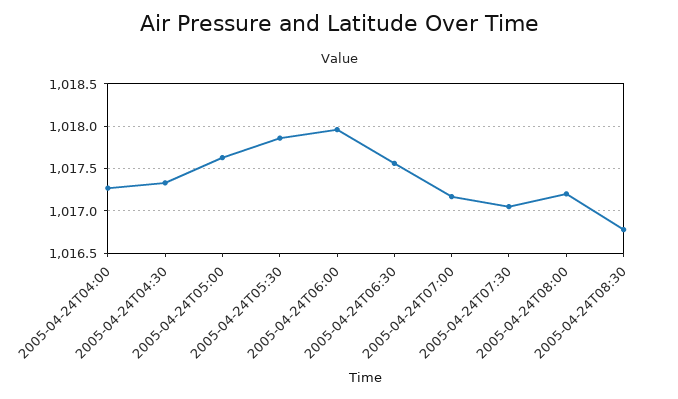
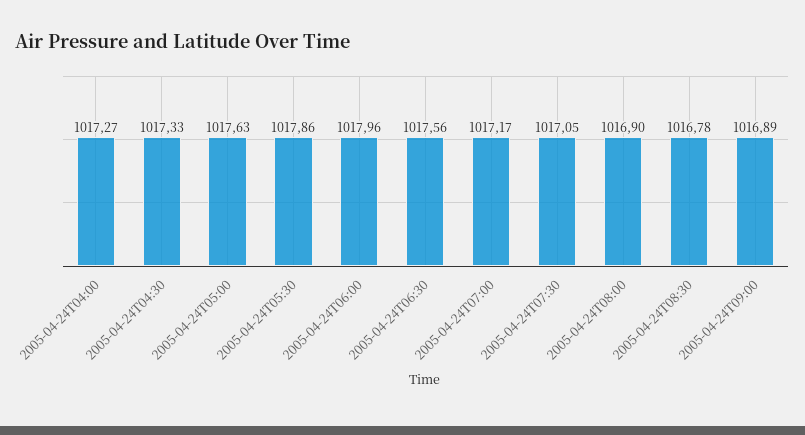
2005-04-24T08:00: 1017.2 -> 1016.9
2005-04-24T09:00: none -> 1016.89

